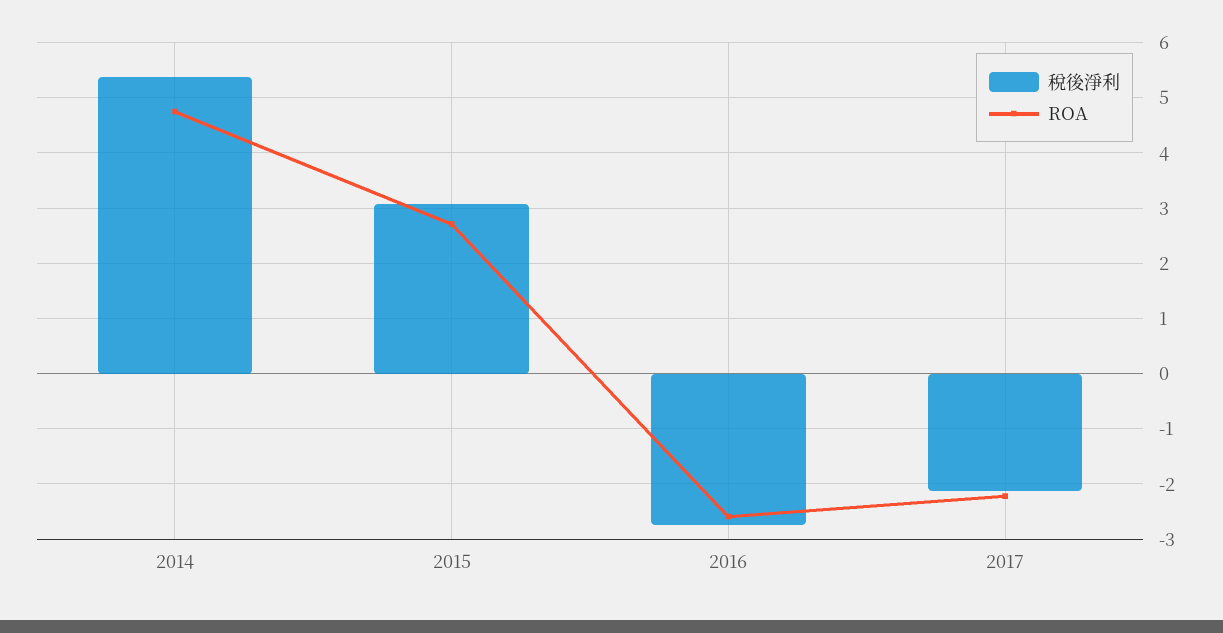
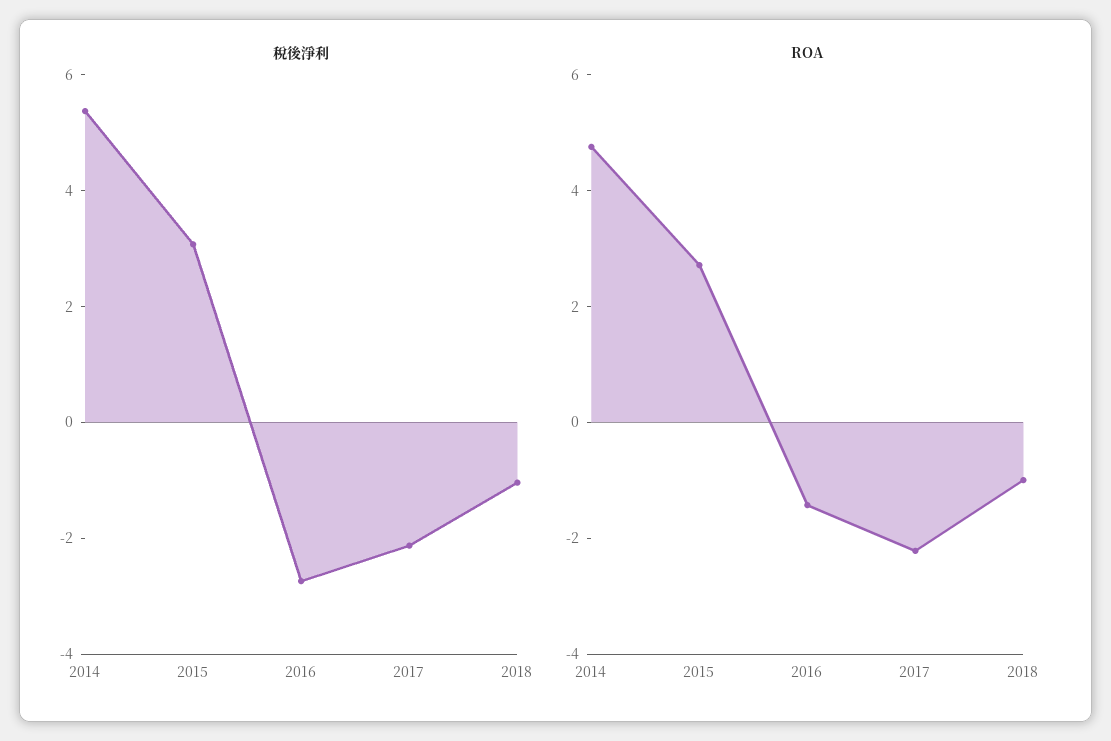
ROA, 2016: -2.6 -> -1.5
稅後淨利, 2018: none -> -1
ROA, 2018: none -> -1

